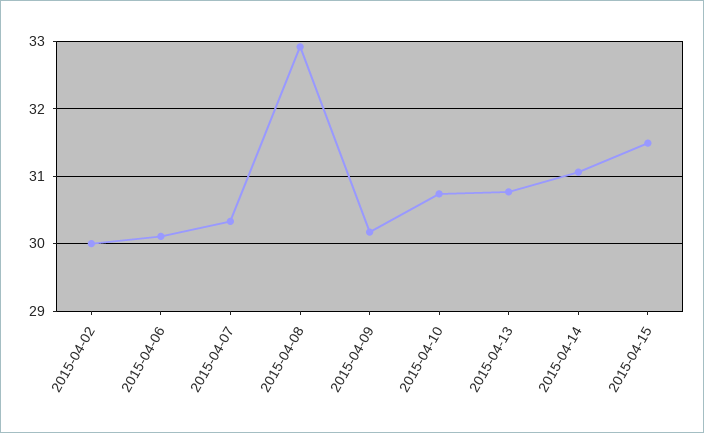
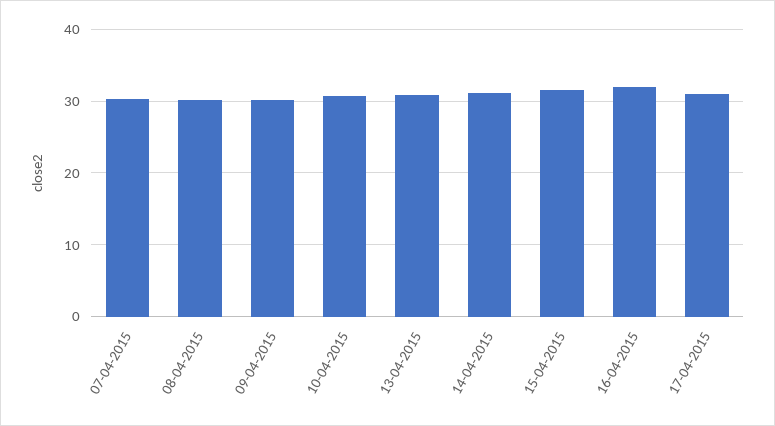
2015-04-02: 30 -> none
2015-04-06: 30.1 -> none
2015-04-08: 32.9 -> 30
16-04-2015: none -> 32
17-04-2015: none -> 31

